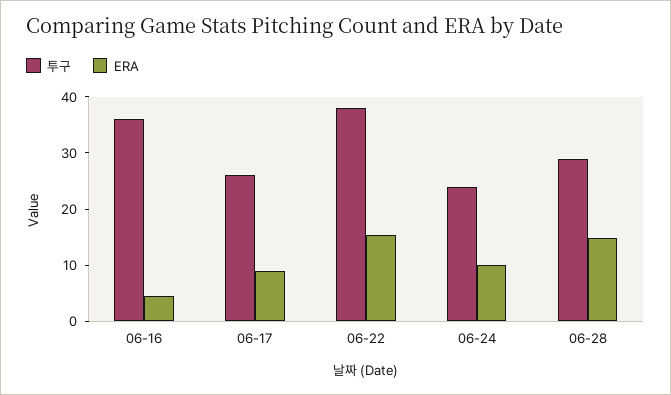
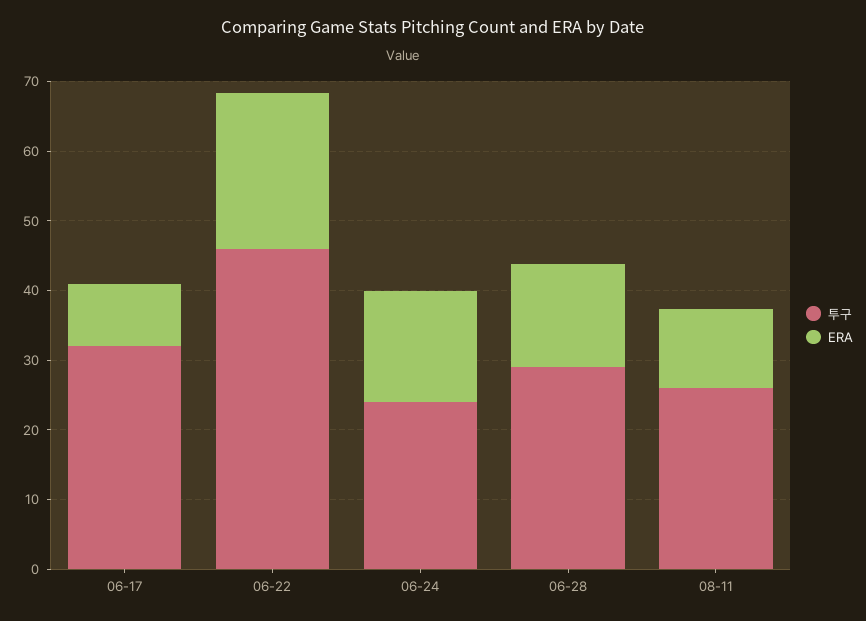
투구, 06-16: 36 -> none
ERA, 06-16: 4 -> none
투구, 06-17: 26 -> 32
투구, 06-22: 38 -> 46
ERA, 06-22: 16 -> 22
ERA, 06-24: 10 -> 16
투구, 08-11: none -> 26
ERA, 08-11: none -> 12

